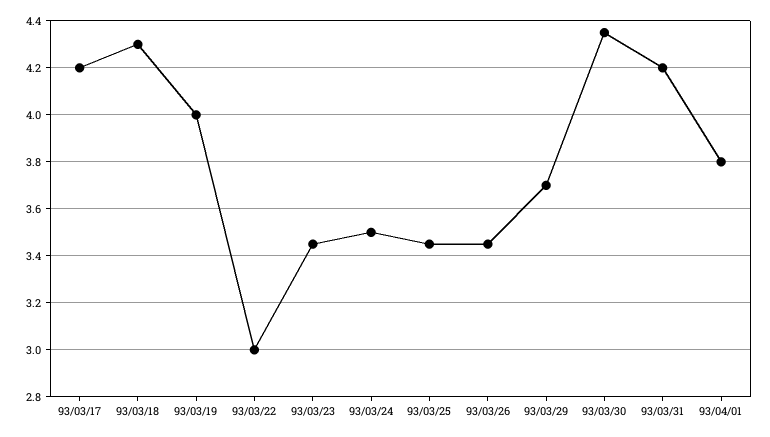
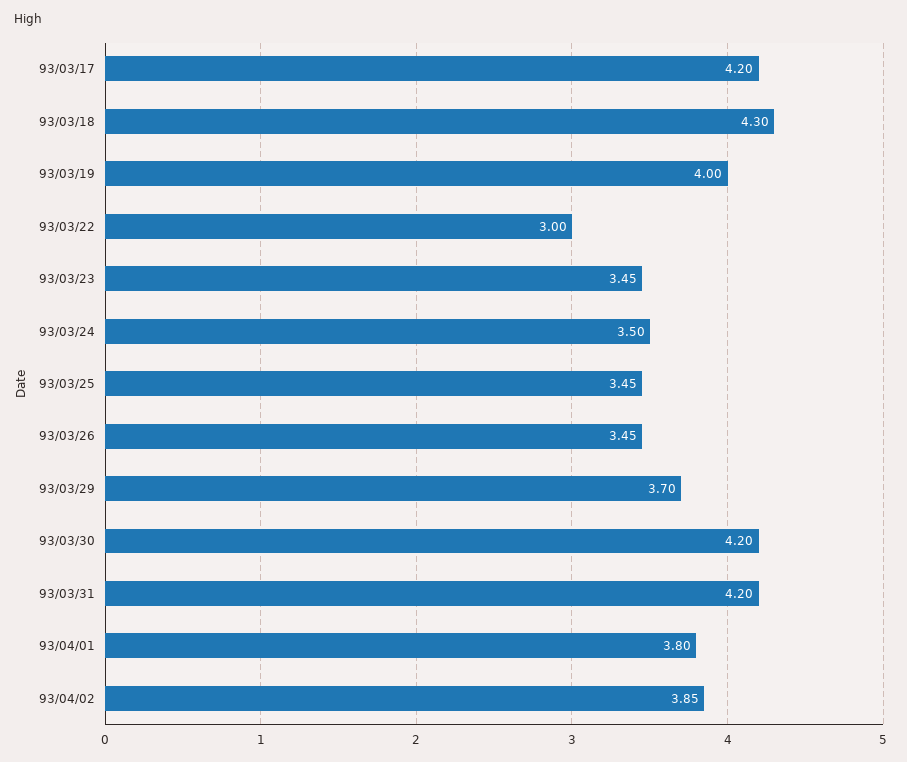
93/03/30: 4.35 -> 4.2
93/04/02: none -> 3.85

